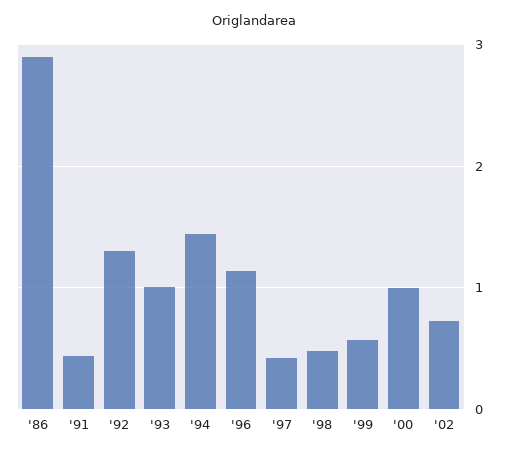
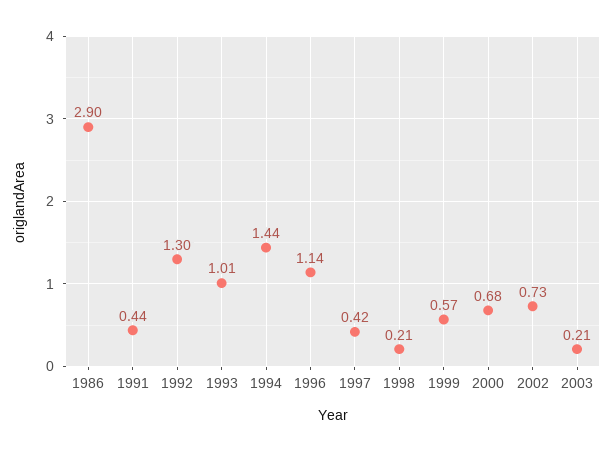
'98: 0.5 -> 0.21
'00: 1 -> 0.68
2003: none -> 0.21

